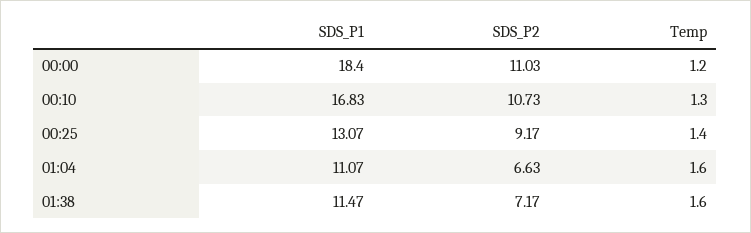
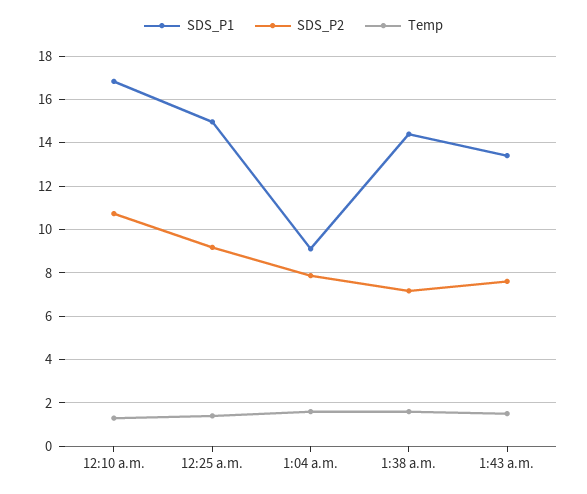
SDS_P1, 00:00: 18.4 -> none
SDS_P2, 00:00: 11.03 -> none
Temp, 00:00: 1.2 -> none
SDS_P1, 00:25: 13.07 -> 15
SDS_P1, 01:04: 11.07 -> 9
SDS_P2, 01:04: 6.63 -> 8
SDS_P1, 01:38: 11.47 -> 14.5
SDS_P1, 1:43 a.m.: none -> 13.5
SDS_P2, 1:43 a.m.: none -> 7.5
Temp, 1:43 a.m.: none -> 1.5

